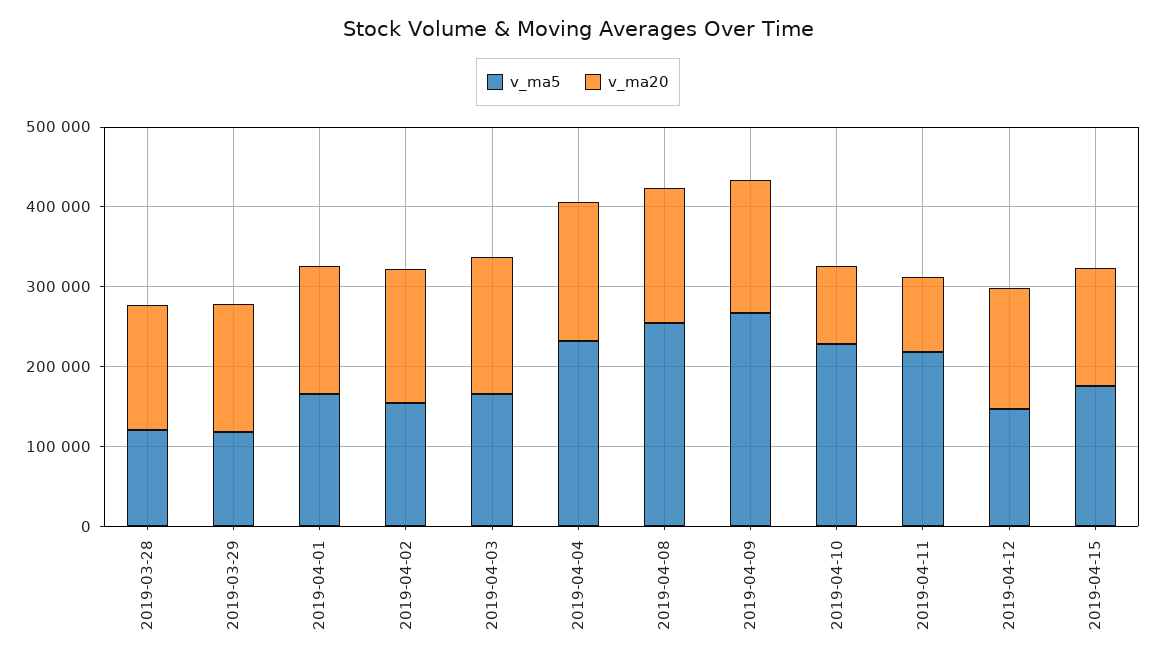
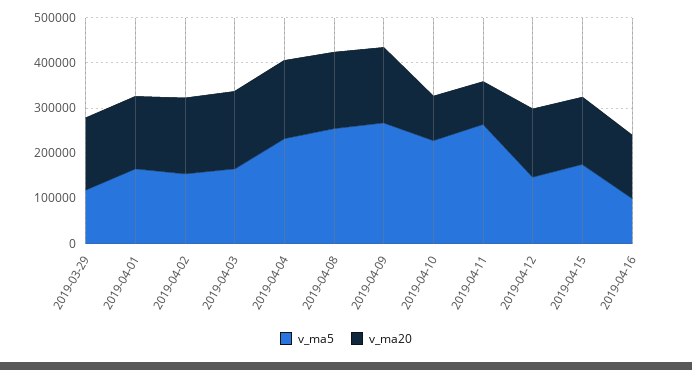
v_ma5, 2019-03-28: 120000 -> none
v_ma20, 2019-03-28: 160000 -> none
v_ma5, 2019-04-11: 220000 -> 260000
v_ma5, 2019-04-16: none -> 100000
v_ma20, 2019-04-16: none -> 140000

